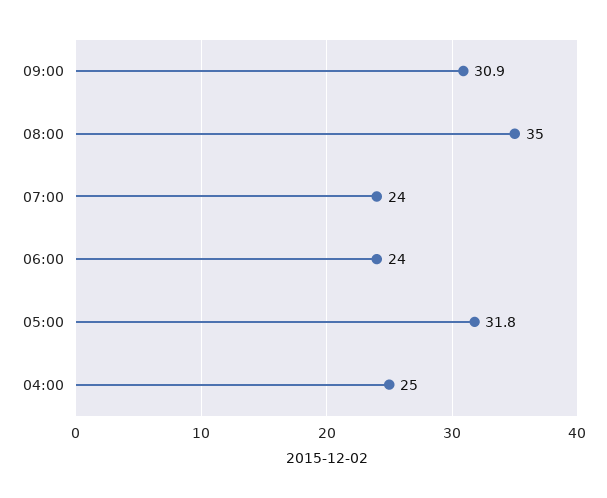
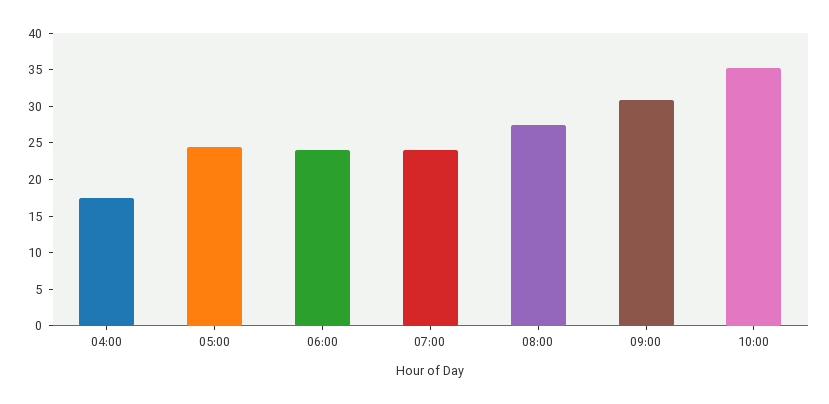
08:00: 35 -> 27.5
05:00: 31.8 -> 25
04:00: 25 -> 17.5
10:00: none -> 35

